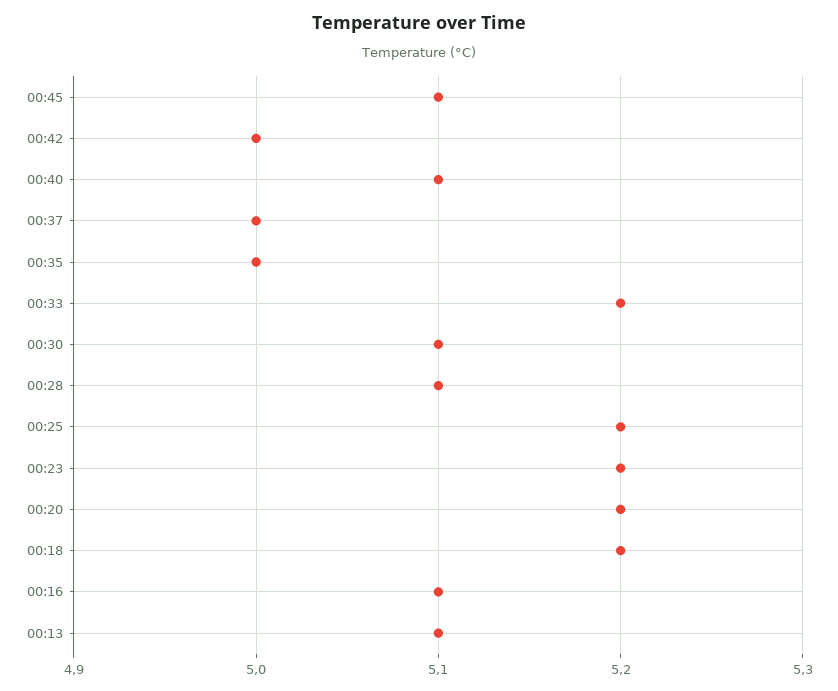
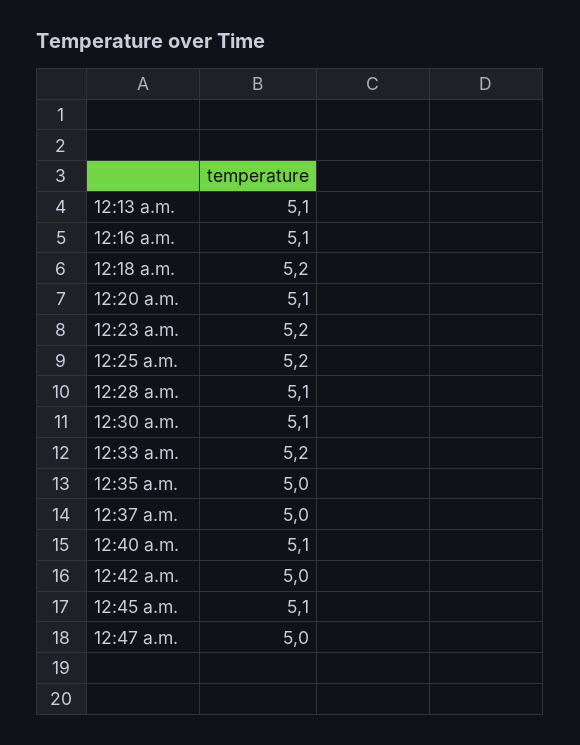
00:20: 5.2 -> 5.1
12:47 a.m.: none -> 5

